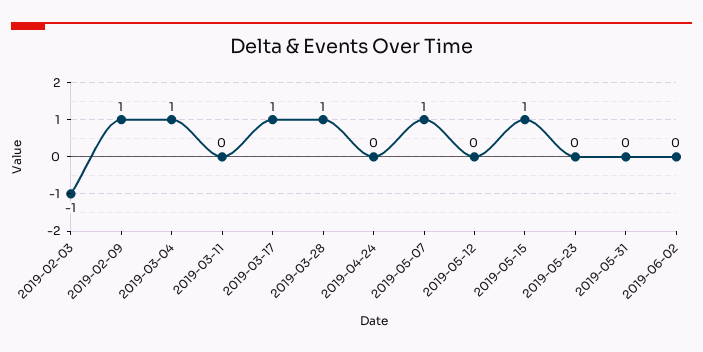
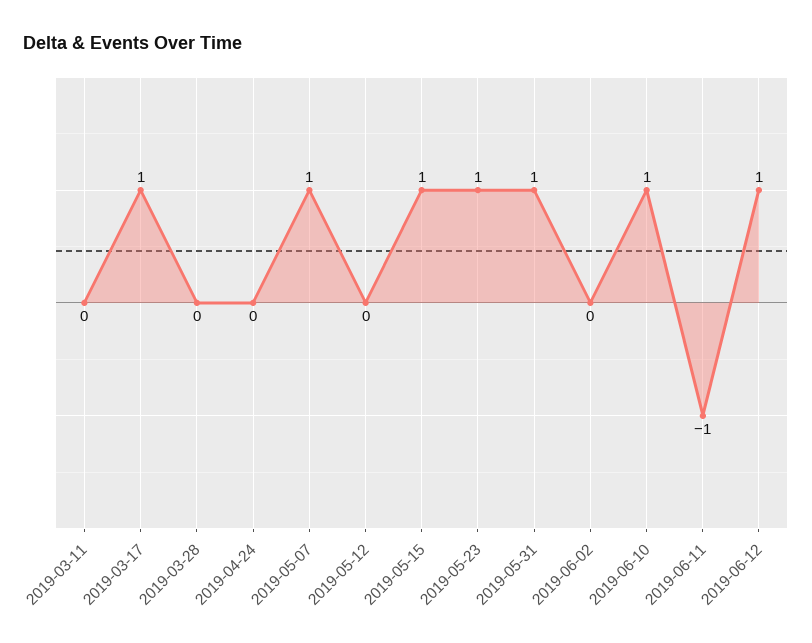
2019-02-03: -1 -> none
2019-02-09: 1 -> none
2019-03-04: 1 -> none
2019-03-28: 1 -> 0
2019-05-23: 0 -> 1
2019-05-31: 0 -> 1
2019-06-10: none -> 1
2019-06-11: none -> -1
2019-06-12: none -> 1

